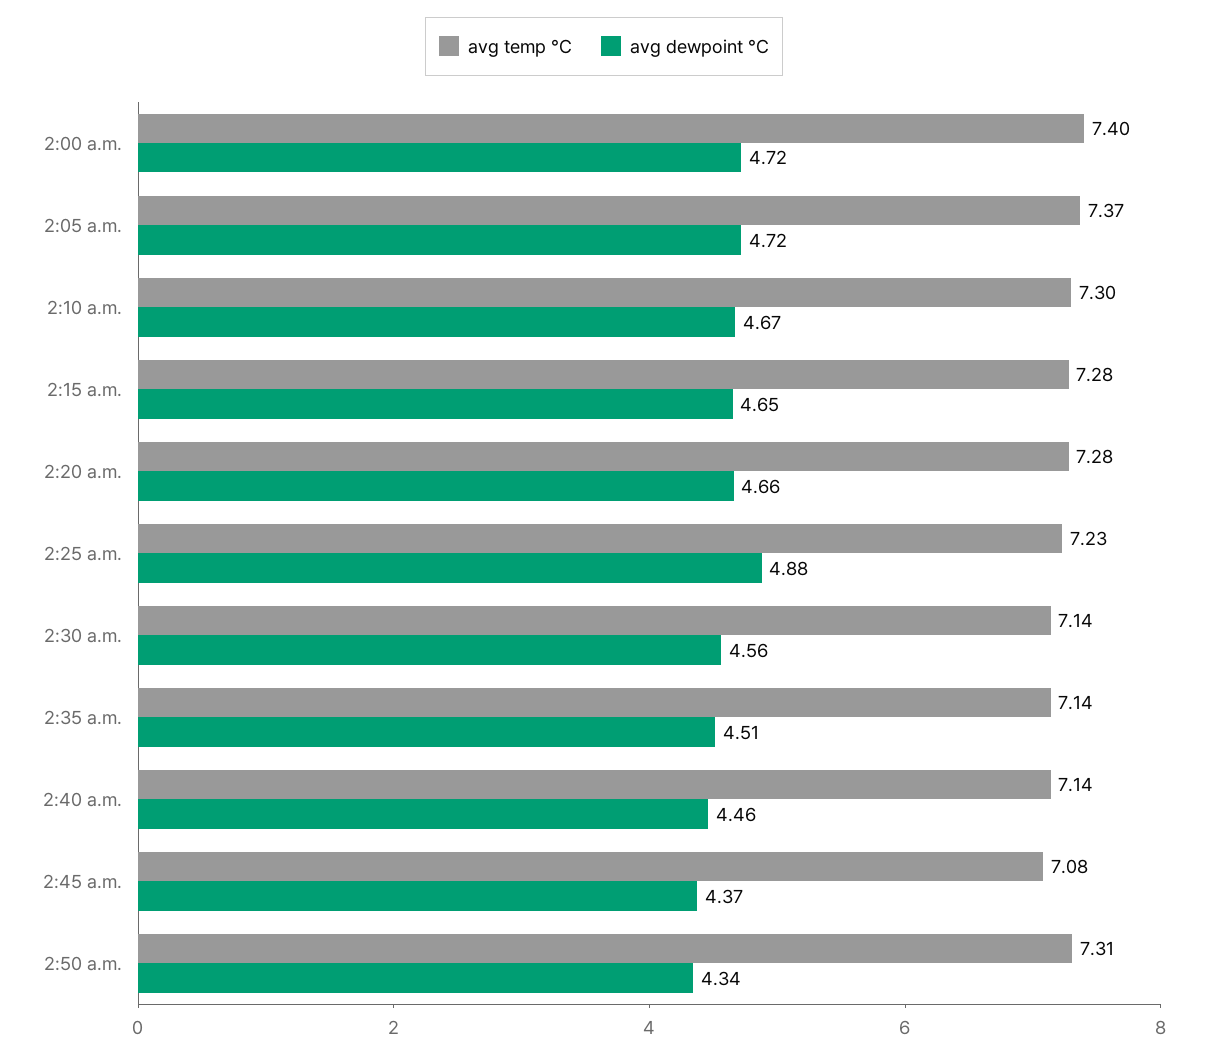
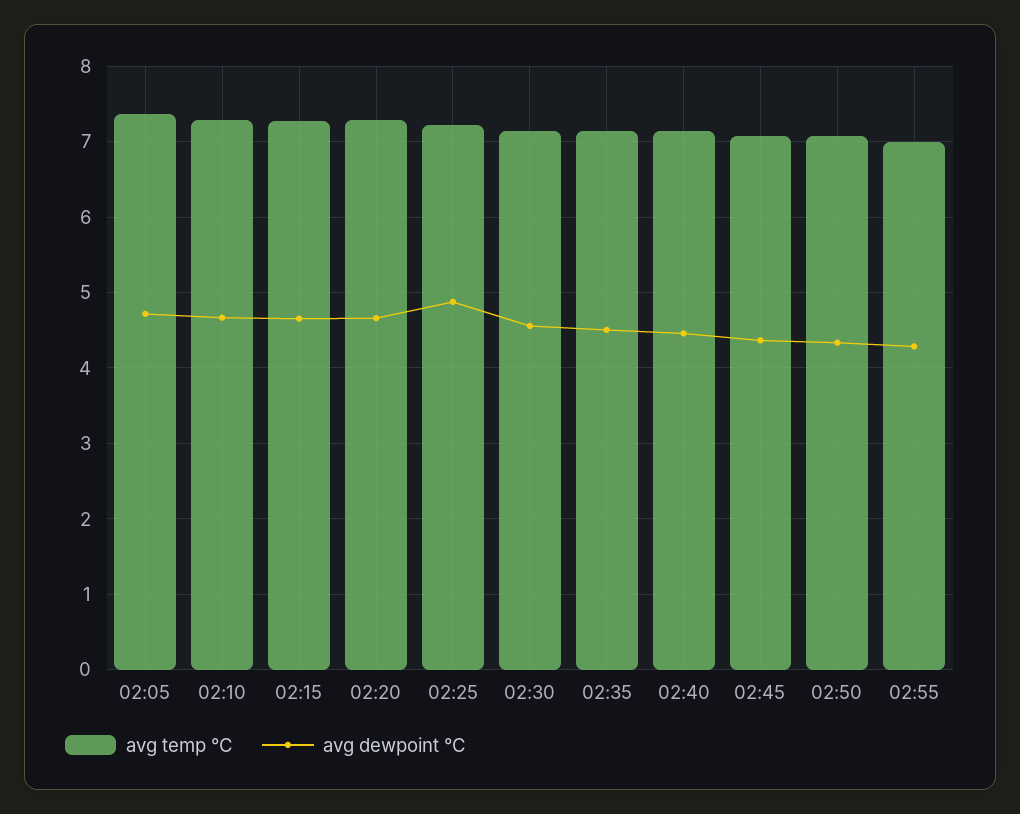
avg temp °C, 2:00 a.m.: 7.4 -> none
avg dewpoint °C, 2:00 a.m.: 4.72 -> none
avg temp °C, 2:50 a.m.: 7.31 -> 7.1
avg temp °C, 02:55: none -> 7
avg dewpoint °C, 02:55: none -> 4.3

